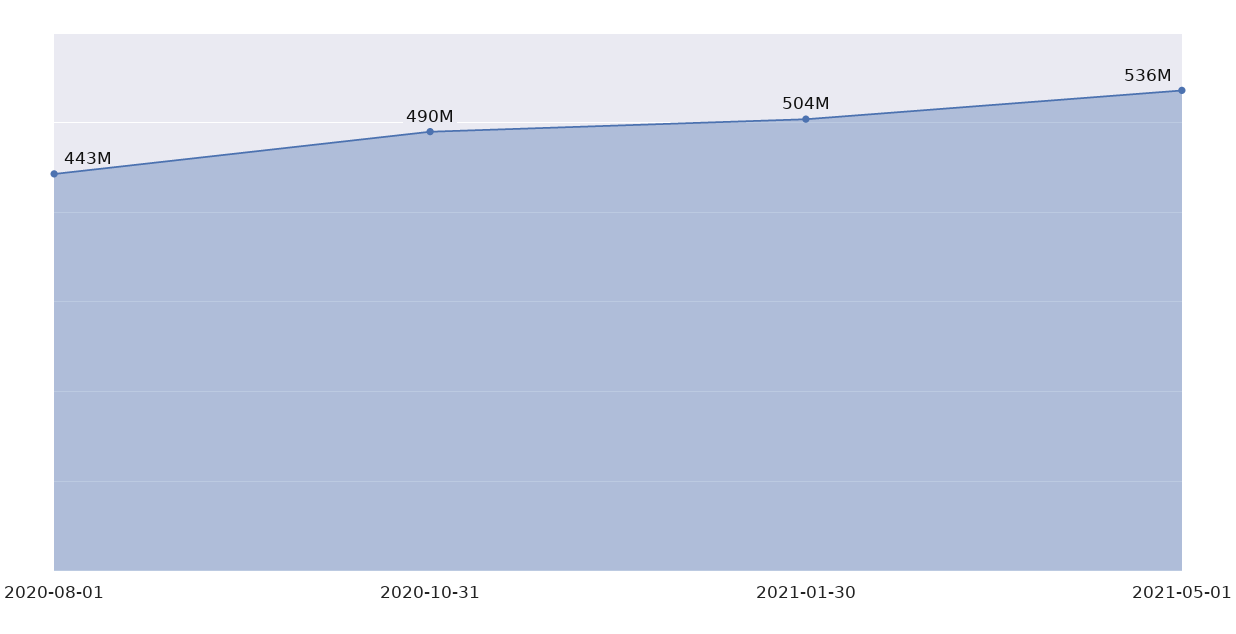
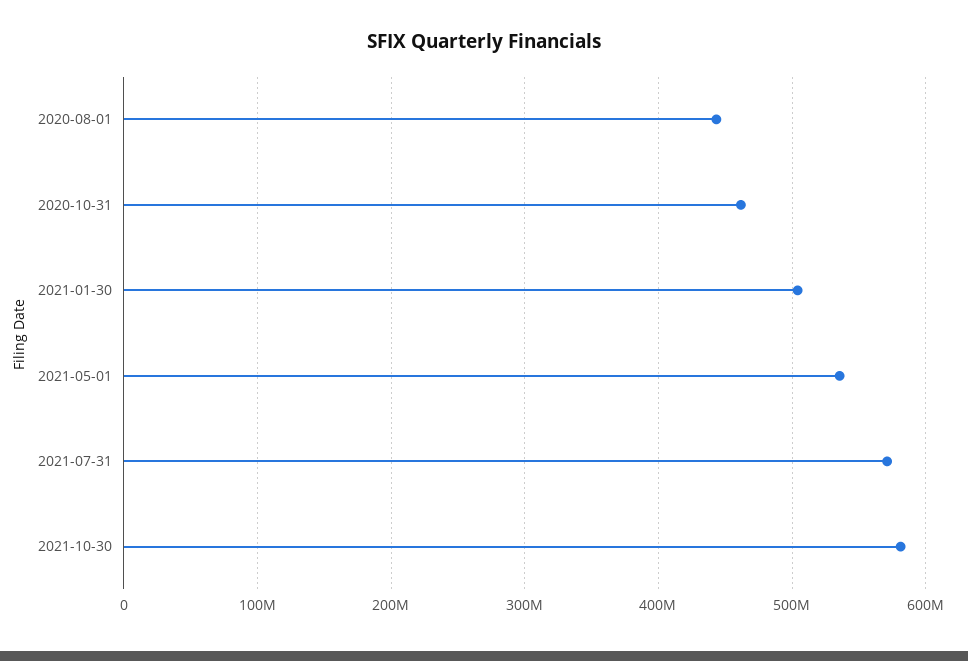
2020-10-31: 490000000 -> 460000000
2021-07-31: none -> 570000000
2021-10-30: none -> 580000000

